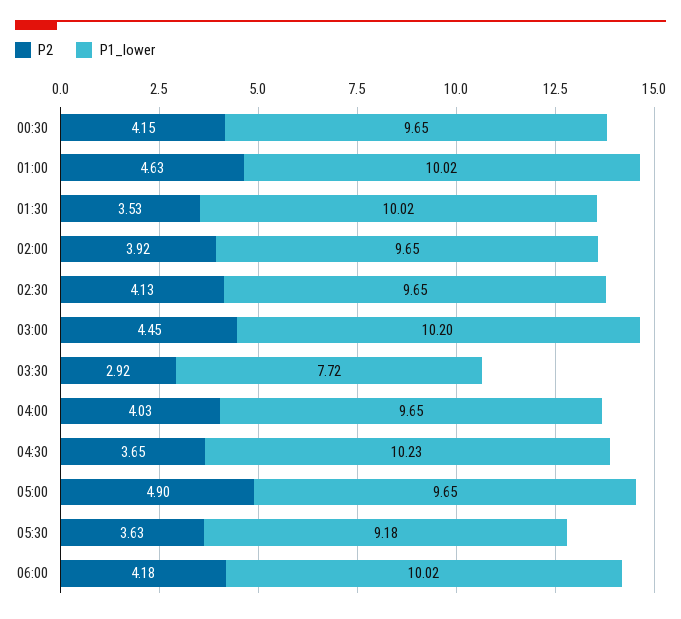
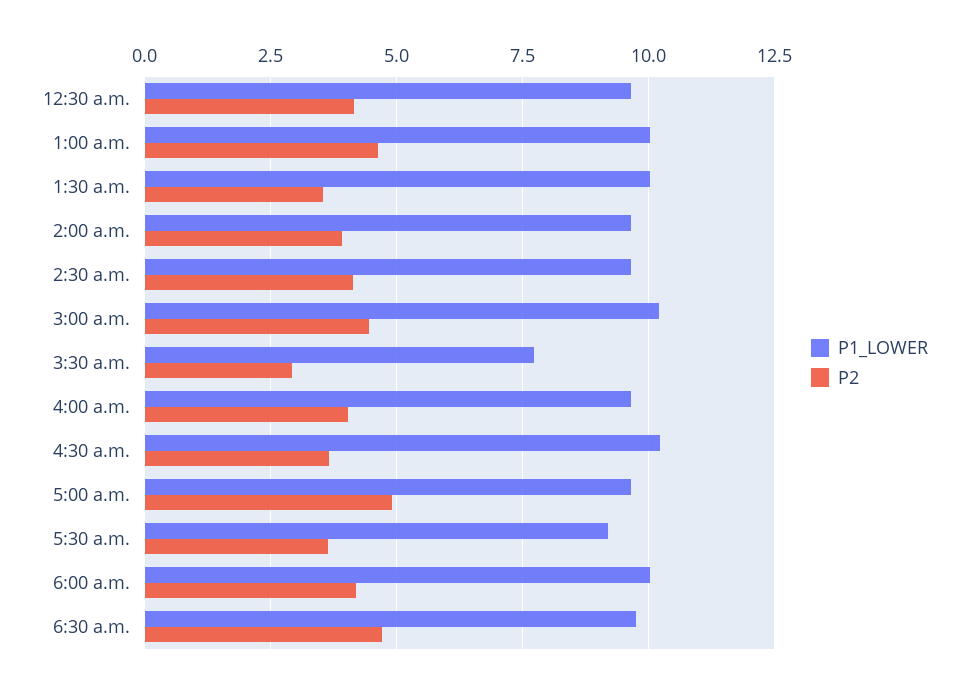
P1_lower, 6:30 a.m.: none -> 9.75
P2, 6:30 a.m.: none -> 4.75

